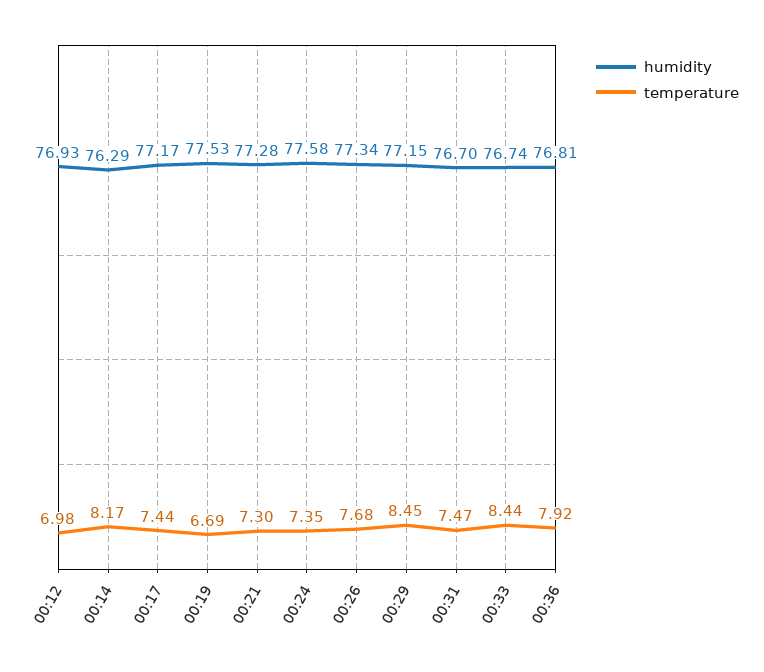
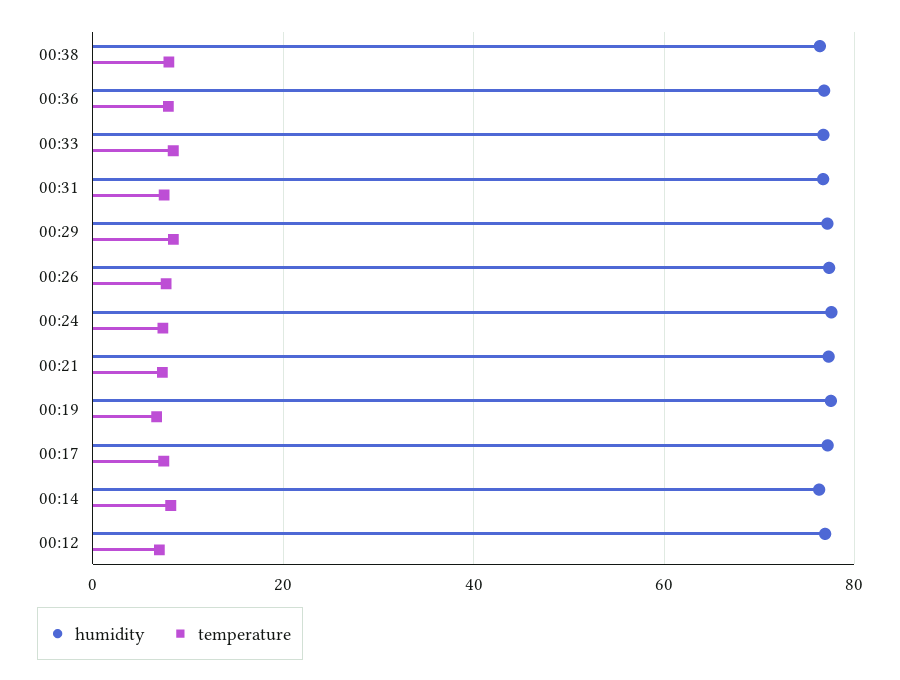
humidity, 00:38: none -> 76
temperature, 00:38: none -> 8

